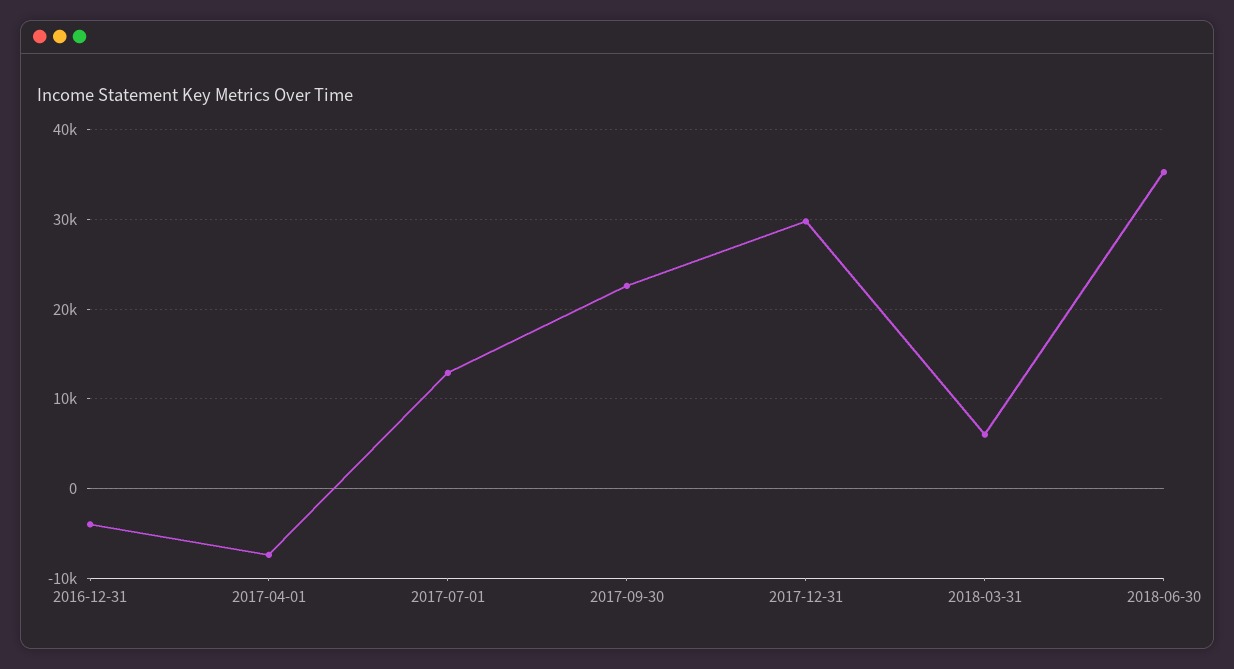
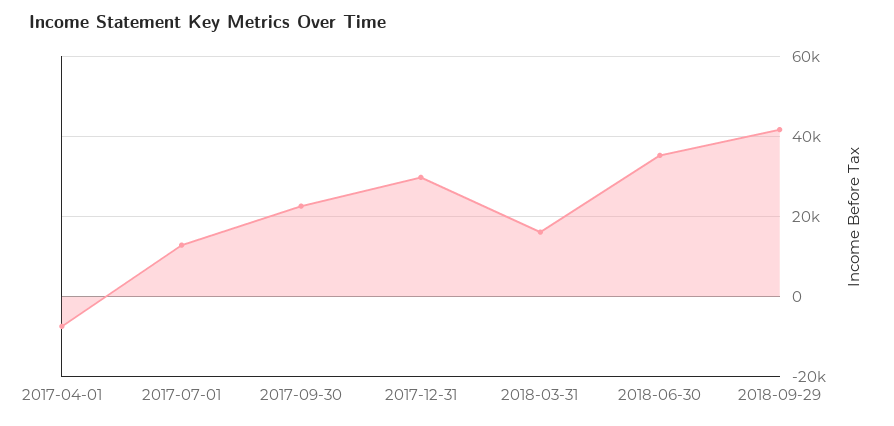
2016-12-31: -4000 -> none
2018-03-31: 6000 -> 16000
2018-09-29: none -> 42000

